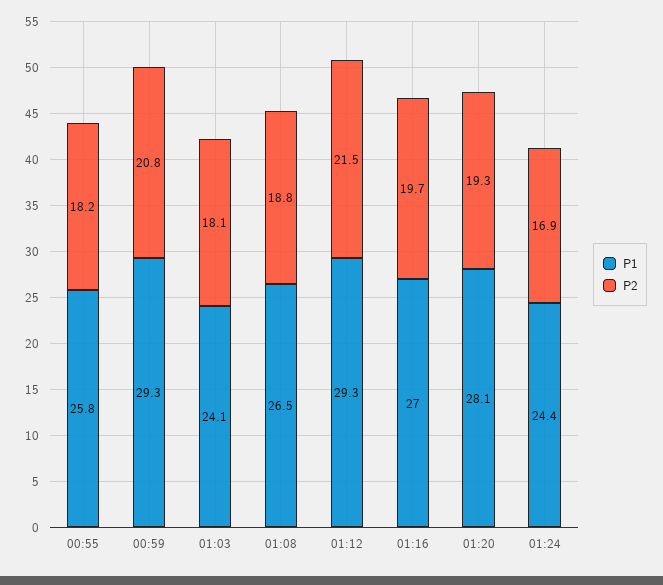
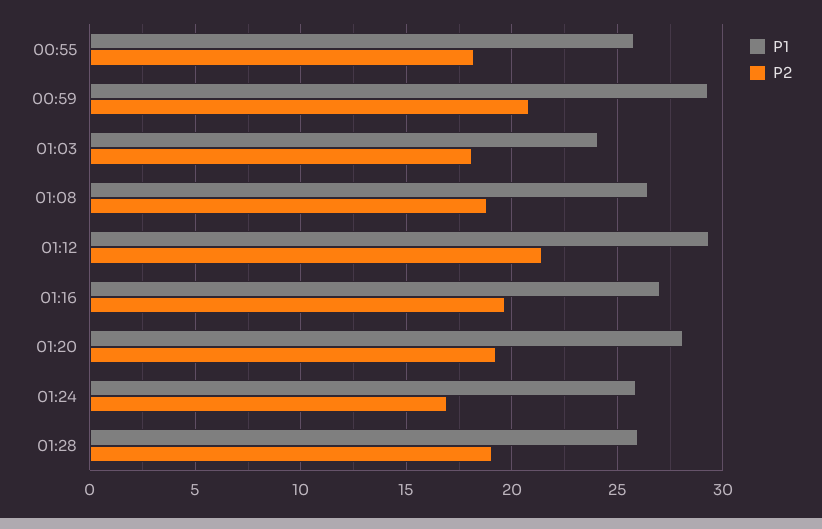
P1, 01:24: 24.4 -> 26
P1, 01:28: none -> 26
P2, 01:28: none -> 19

